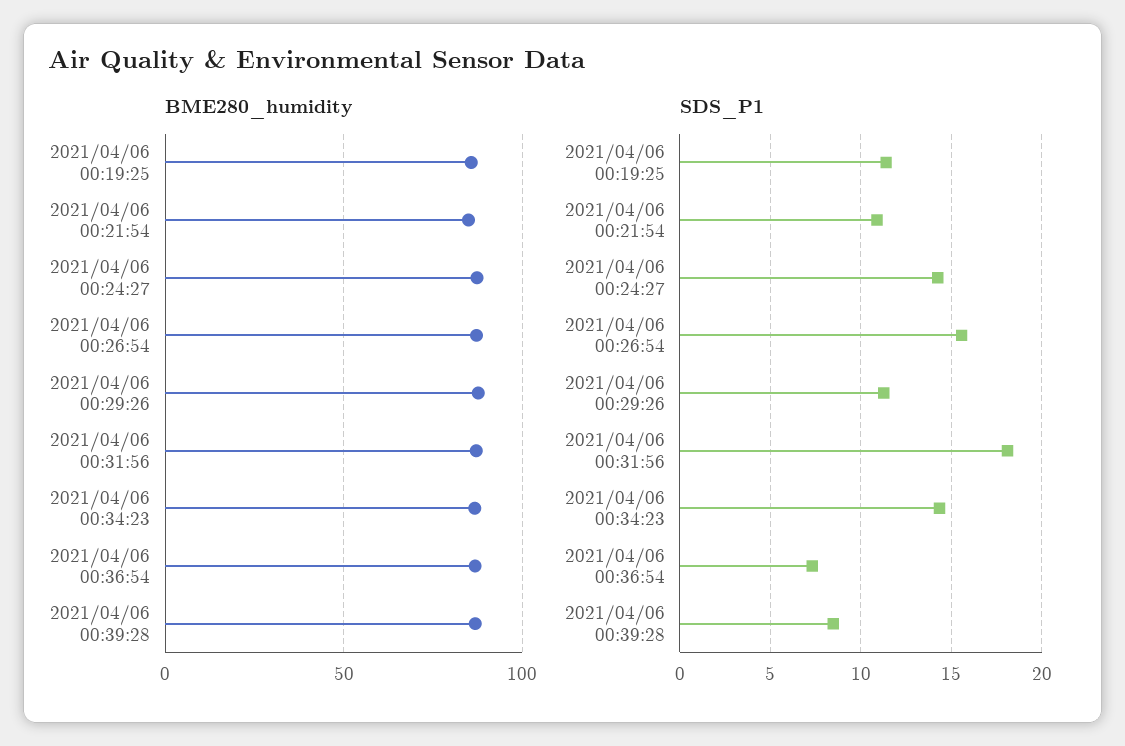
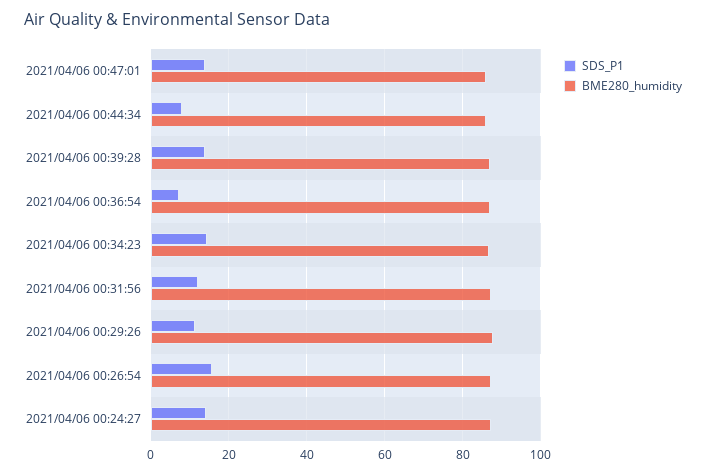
BME280_humidity, 2021/04/06 00:19:25: 85 -> none
BME280_humidity, 2021/04/06 00:21:54: 85 -> none
SDS_P1, 2021/04/06 00:19:25: 11.5 -> none
SDS_P1, 2021/04/06 00:21:54: 11 -> none
SDS_P1, 2021/04/06 00:31:56: 18 -> 12
SDS_P1, 2021/04/06 00:39:28: 8.5 -> 14
SDS_P1, 2021/04/06 00:47:01: none -> 14
BME280_humidity, 2021/04/06 00:47:01: none -> 86
SDS_P1, 2021/04/06 00:44:34: none -> 8
BME280_humidity, 2021/04/06 00:44:34: none -> 86

